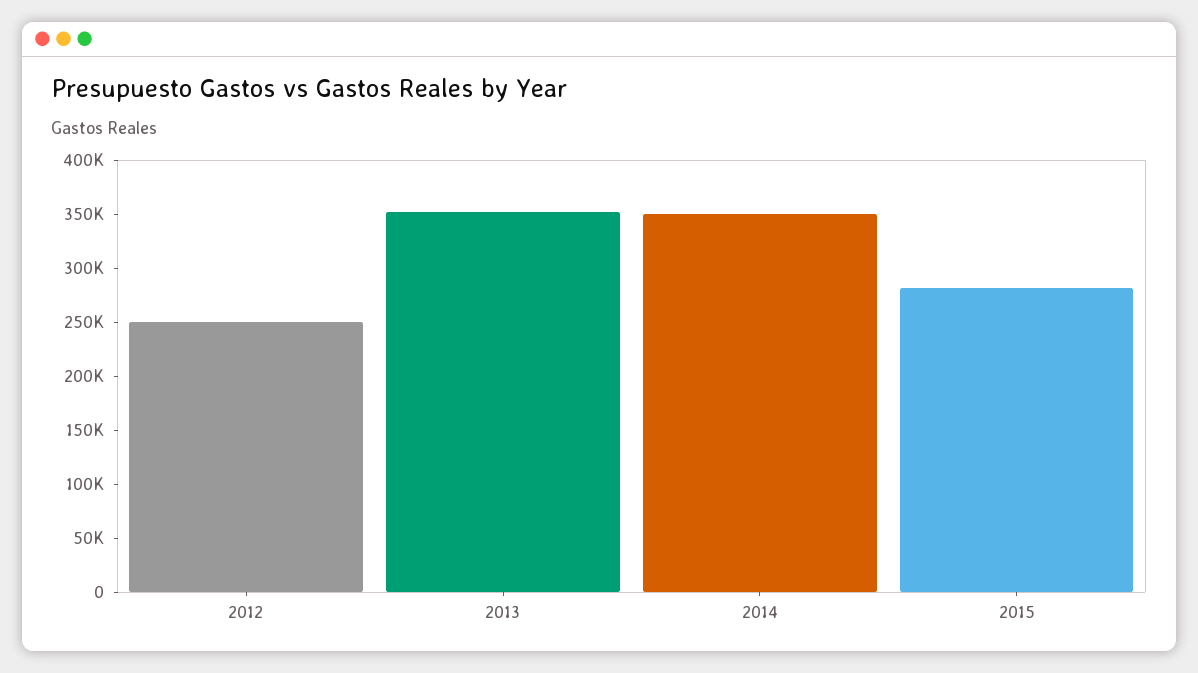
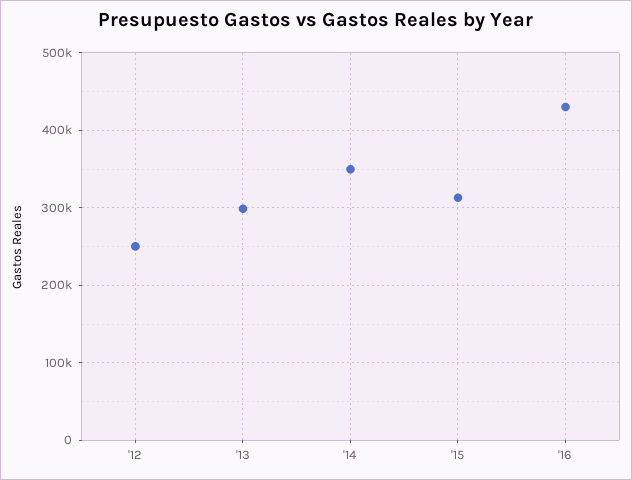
2013: 350000 -> 300000
2015: 280000 -> 310000
'16: none -> 430000

